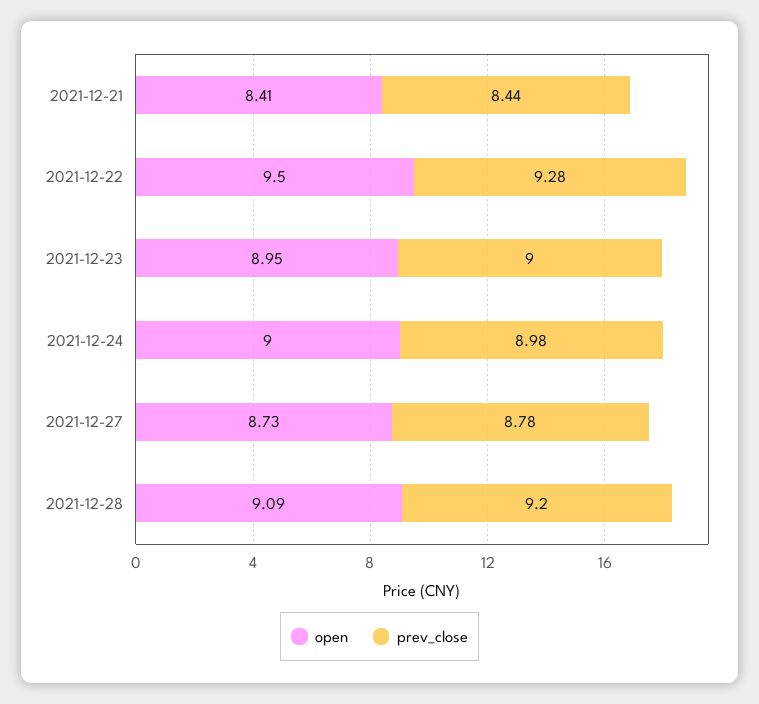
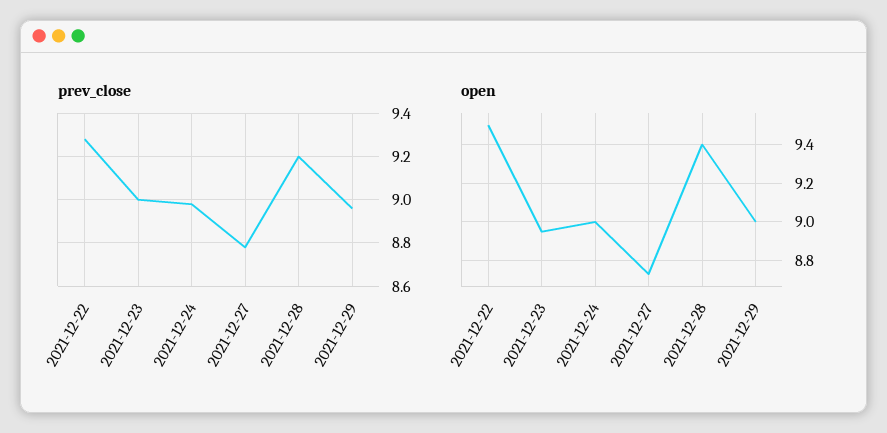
open, 2021-12-21: 8.41 -> none
prev_close, 2021-12-21: 8.44 -> none
open, 2021-12-28: 9.09 -> 9.4
prev_close, 2021-12-29: none -> 8.95
open, 2021-12-29: none -> 9

